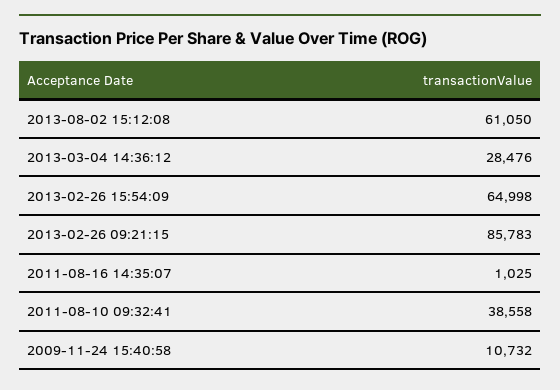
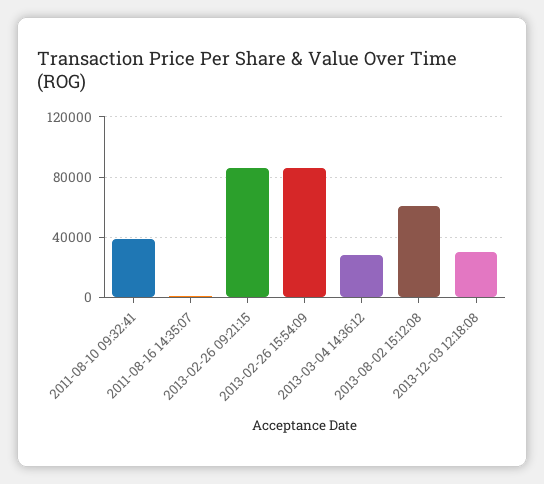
2013-02-26 15:54:09: 64998 -> 85000
2009-11-24 15:40:58: 10732 -> none
2013-12-03 12:18:08: none -> 30000

